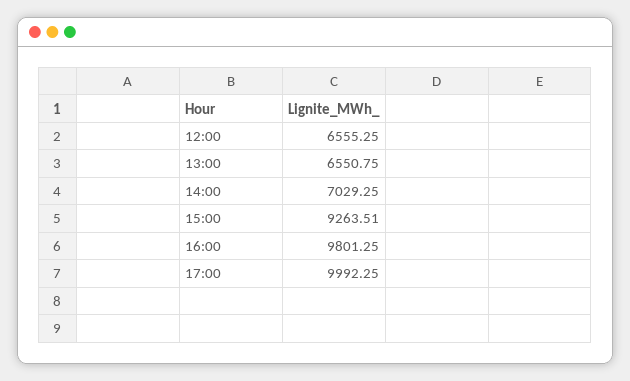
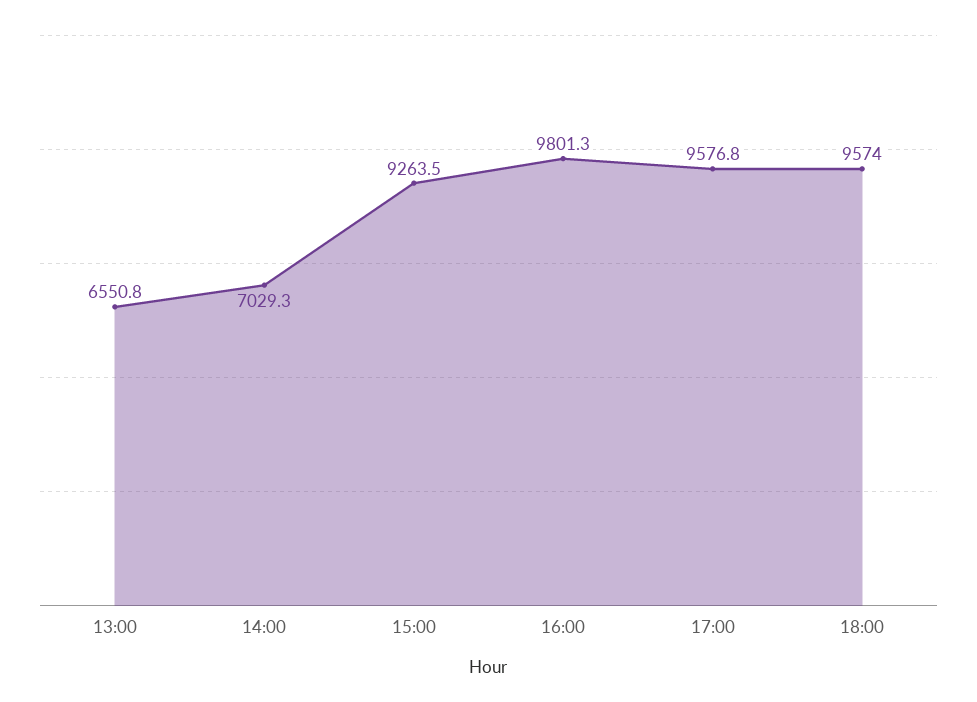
12:00: 6555.25 -> none
17:00: 9992.25 -> 9576.8
18:00: none -> 9574

